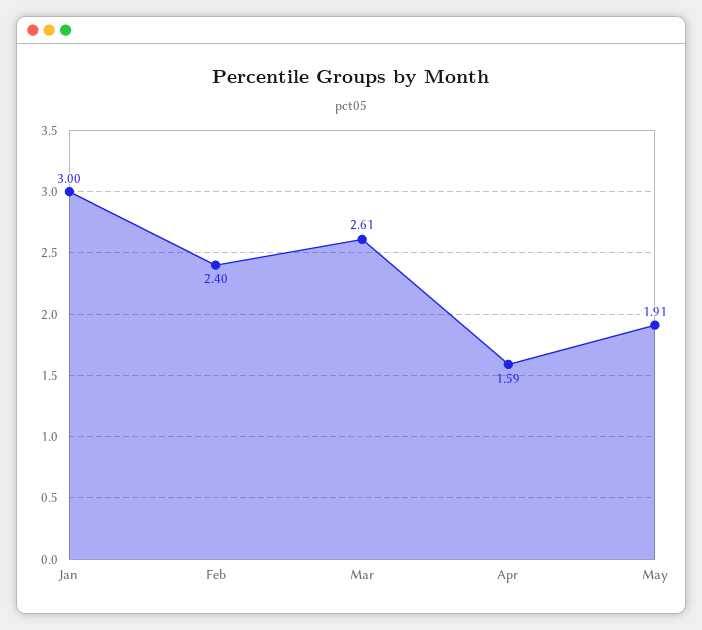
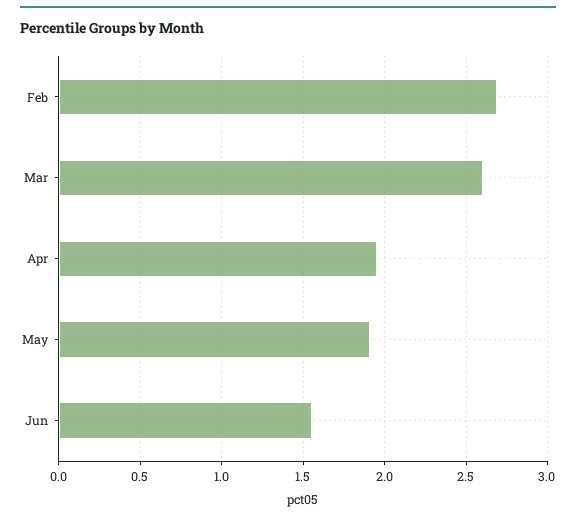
Jan: 3 -> none
Feb: 2.4 -> 2.7
Apr: 1.59 -> 1.95
Jun: none -> 1.55

